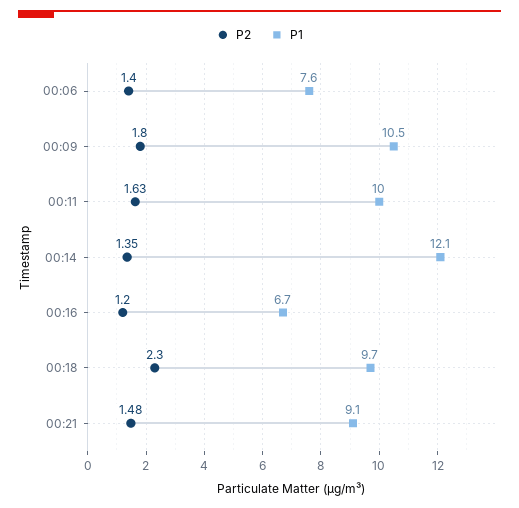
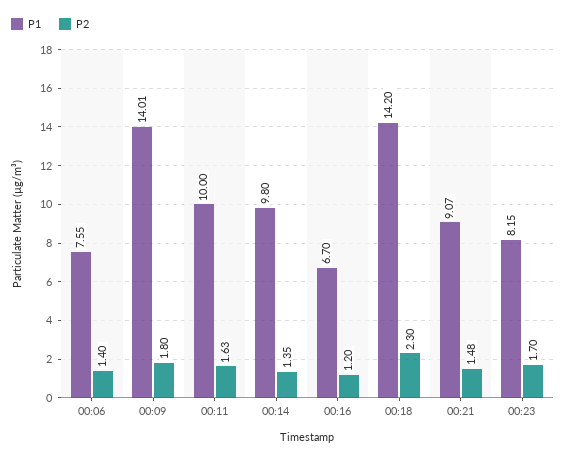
P1, 00:09: 10.5 -> 14.01
P1, 00:14: 12.1 -> 9.8
P1, 00:18: 9.7 -> 14.2
P1, 00:23: none -> 8.15
P2, 00:23: none -> 1.7

